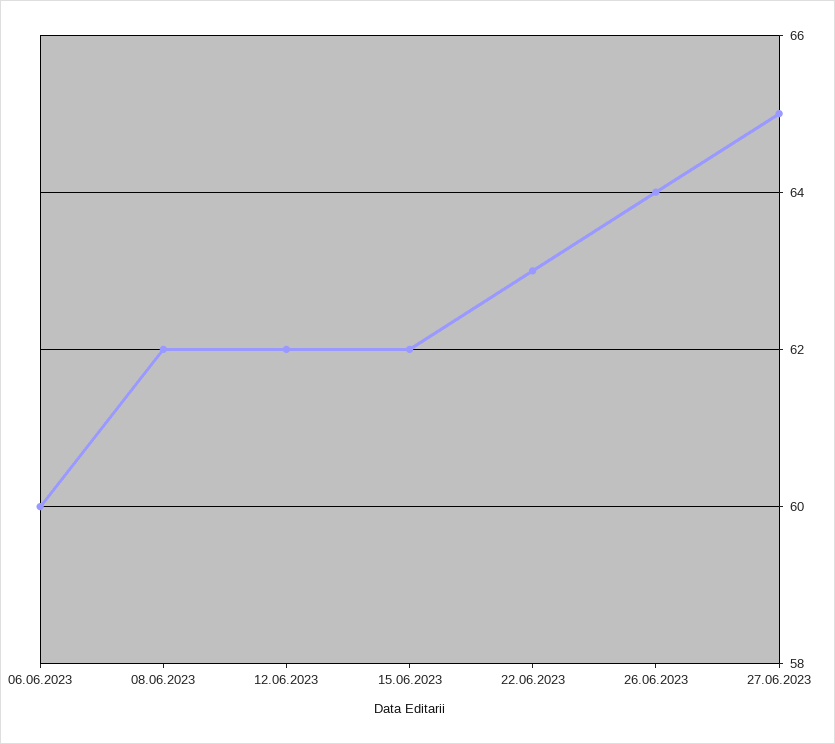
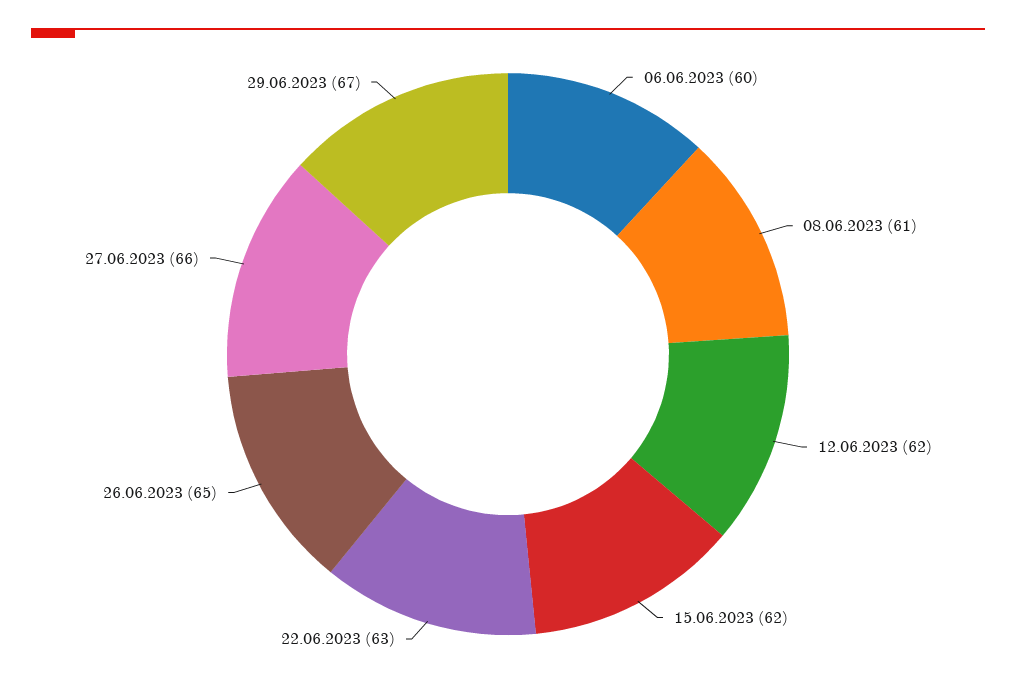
08.06.2023: 62 -> 61
26.06.2023: 64 -> 65
27.06.2023: 65 -> 66
29.06.2023: none -> 67

